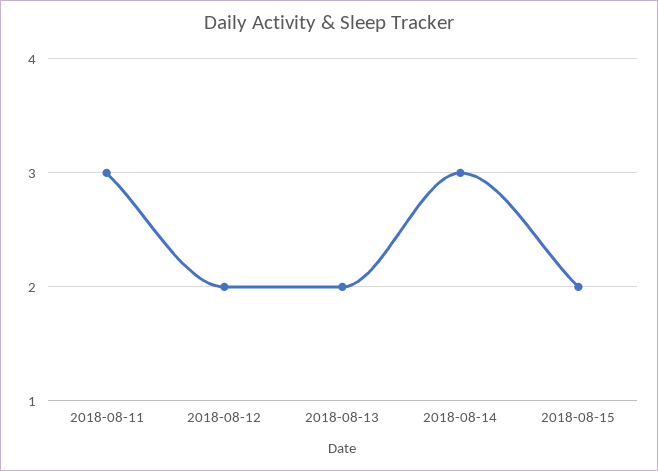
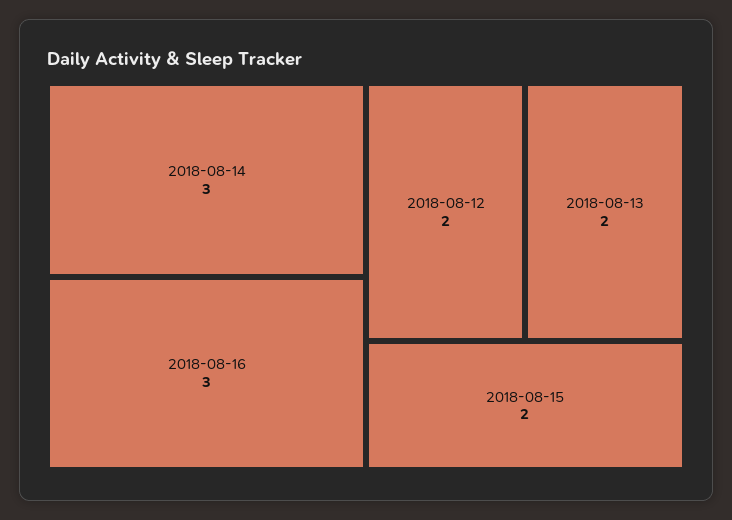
2018-08-11: 3 -> none
2018-08-16: none -> 3

